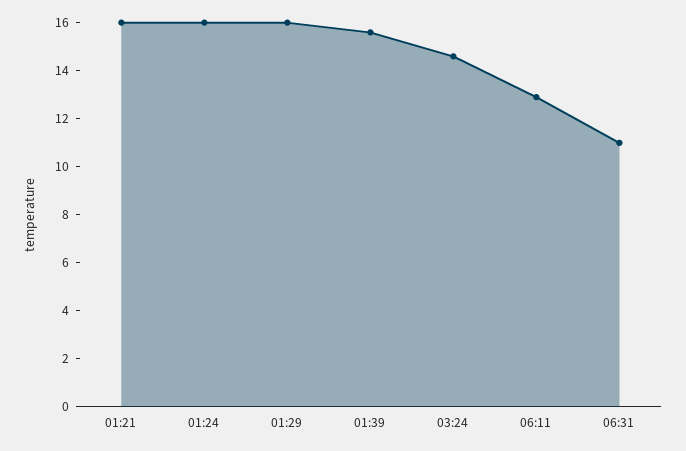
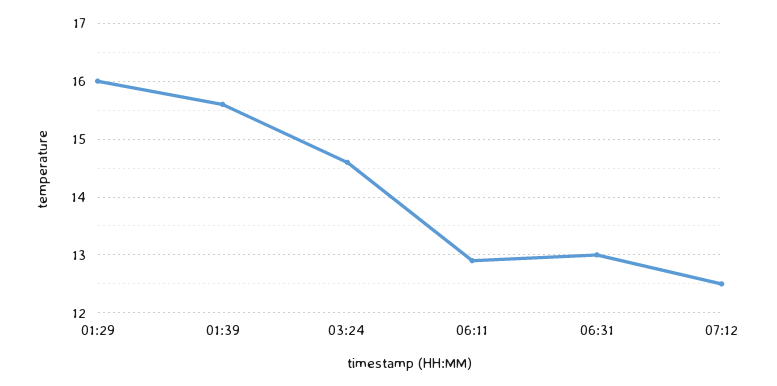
01:21: 16 -> none
01:24: 16 -> none
06:31: 11 -> 13
07:12: none -> 12.5

